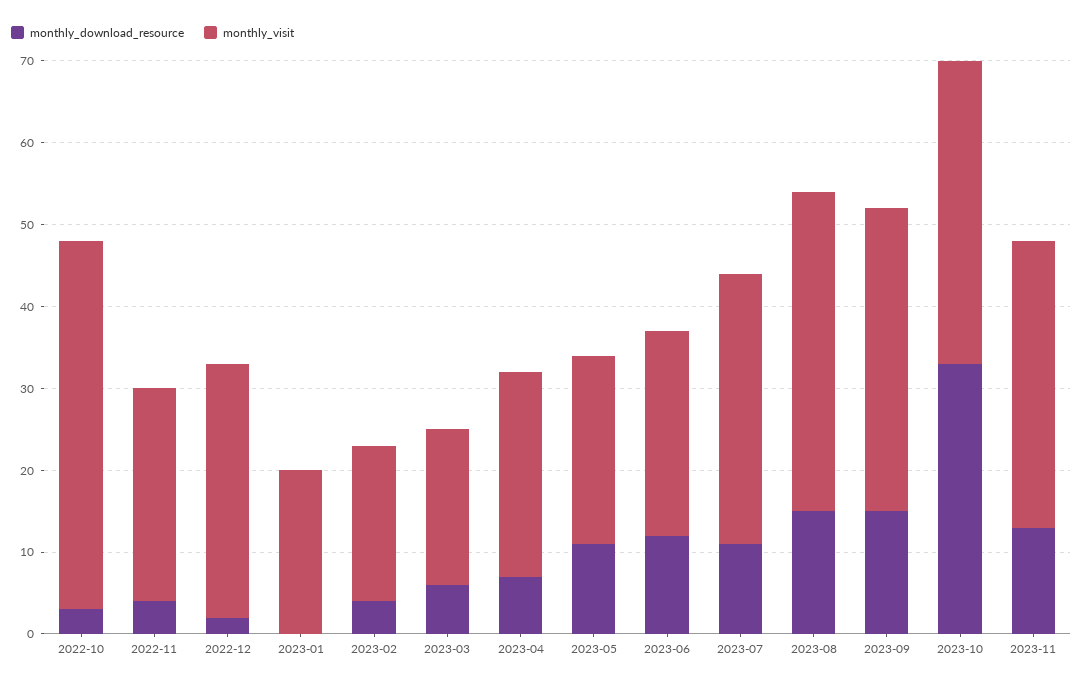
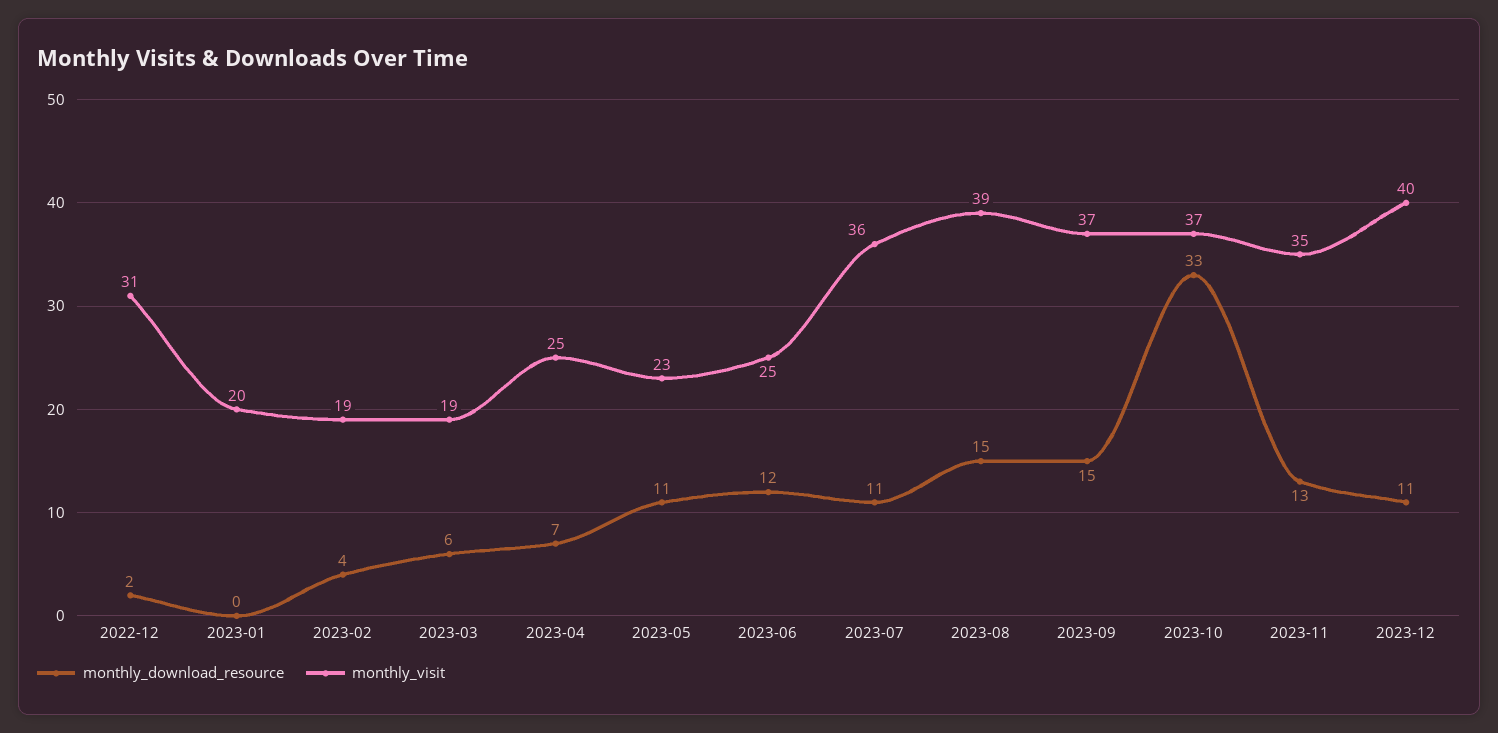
monthly_download_resource, 2022-10: 3 -> none
monthly_visit, 2022-10: 45 -> none
monthly_download_resource, 2022-11: 4 -> none
monthly_visit, 2022-11: 26 -> none
monthly_visit, 2023-07: 33 -> 36
monthly_download_resource, 2023-12: none -> 11
monthly_visit, 2023-12: none -> 40

